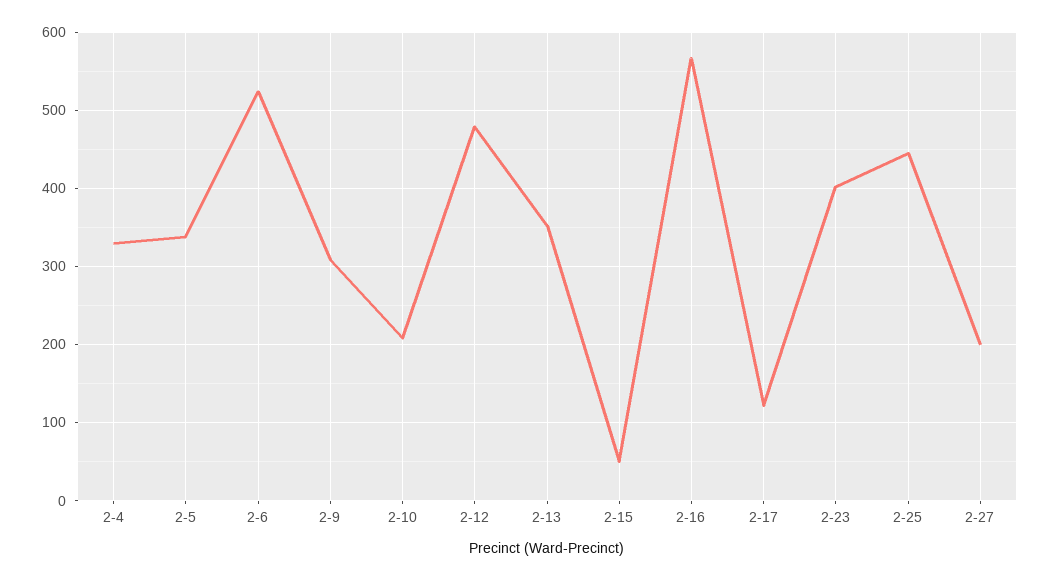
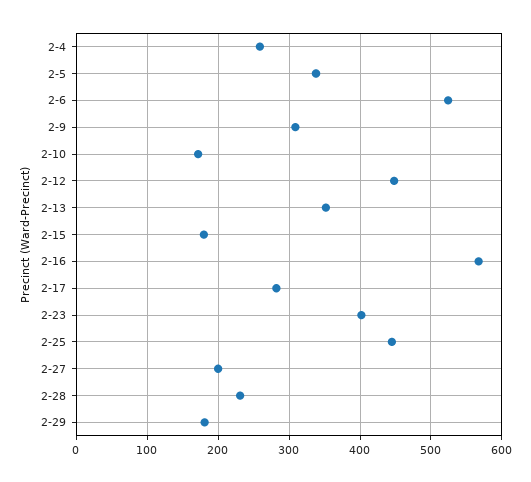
2-4: 330 -> 260
2-10: 210 -> 170
2-12: 480 -> 450
2-15: 50 -> 180
2-17: 120 -> 280
2-28: none -> 230
2-29: none -> 180

